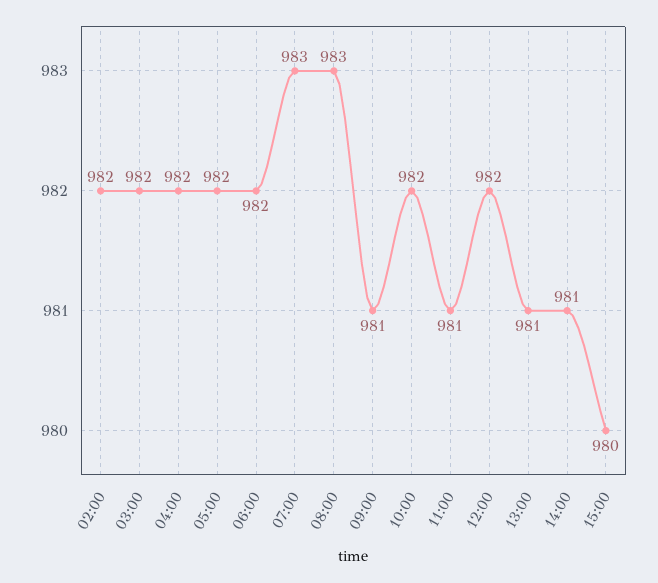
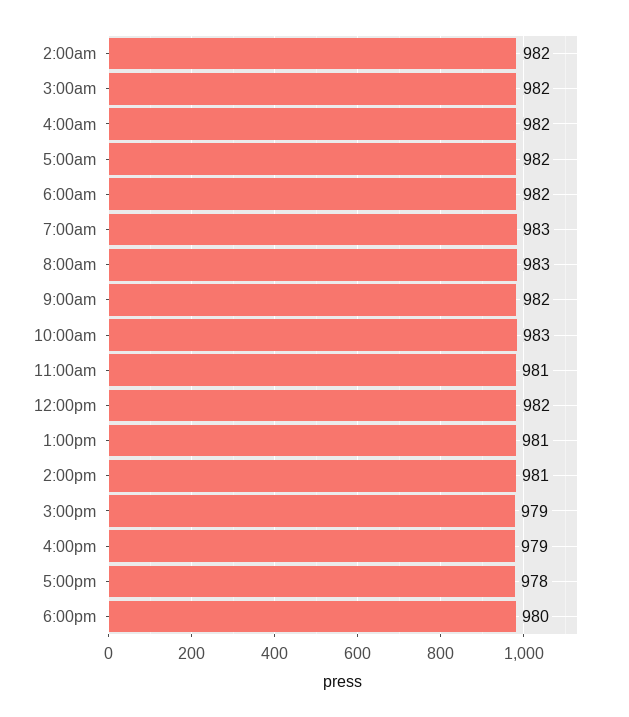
09:00: 981 -> 982
10:00: 982 -> 983
15:00: 980 -> 979
4:00pm: none -> 979
5:00pm: none -> 978
6:00pm: none -> 980

